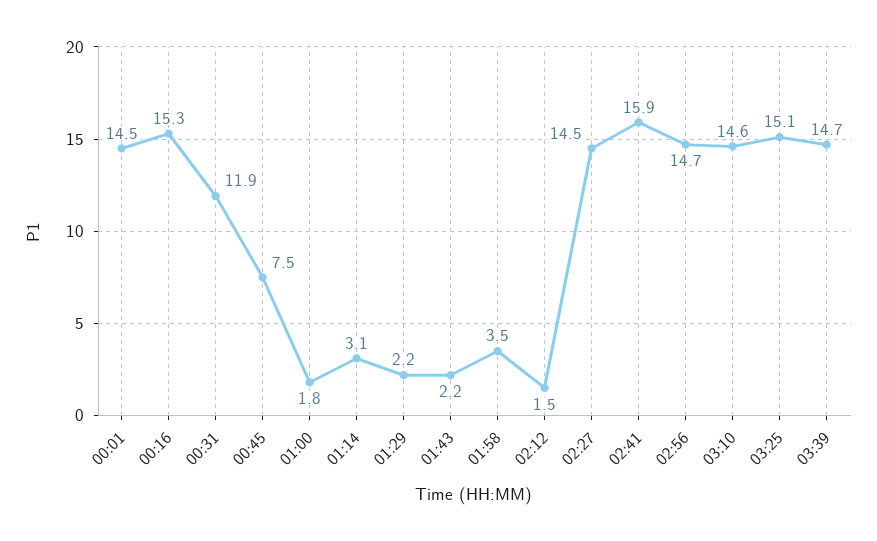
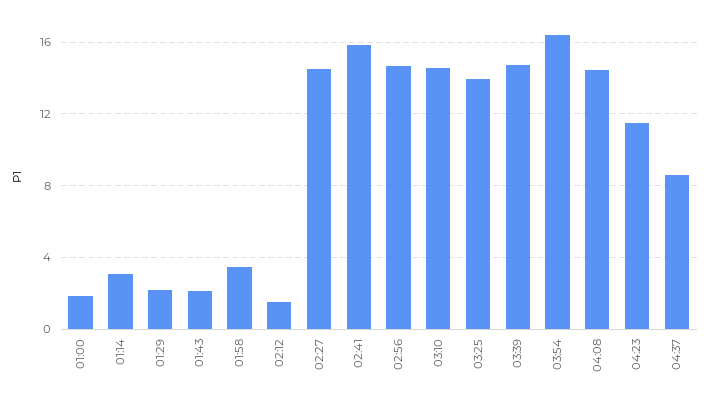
00:01: 14.5 -> none
00:16: 15.3 -> none
00:31: 11.9 -> none
00:45: 7.5 -> none
03:25: 15.1 -> 14
03:54: none -> 16.5
04:08: none -> 14.5
04:23: none -> 11.5
04:37: none -> 8.5

